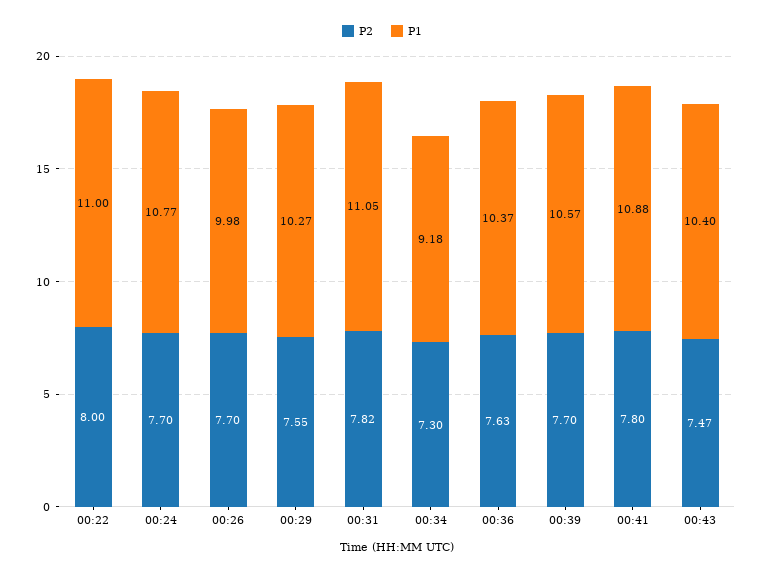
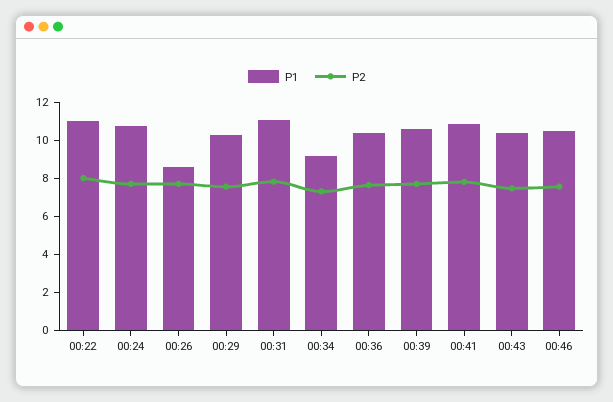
P1, 00:26: 9.98 -> 8.5
P1, 00:46: none -> 10.5
P2, 00:46: none -> 7.5

